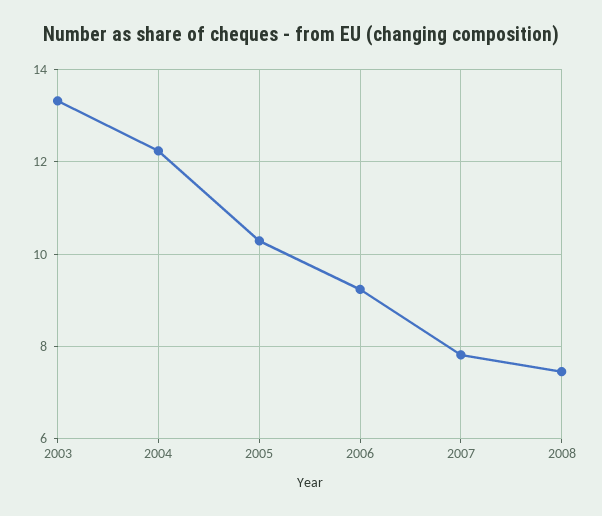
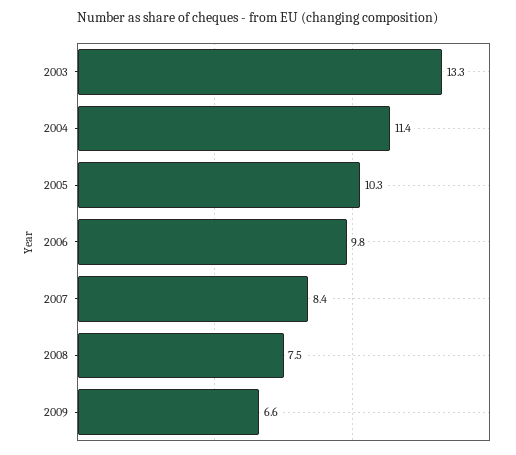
2004: 12.2 -> 11.4
2006: 9.2 -> 9.8
2007: 7.8 -> 8.4
2009: none -> 6.6

